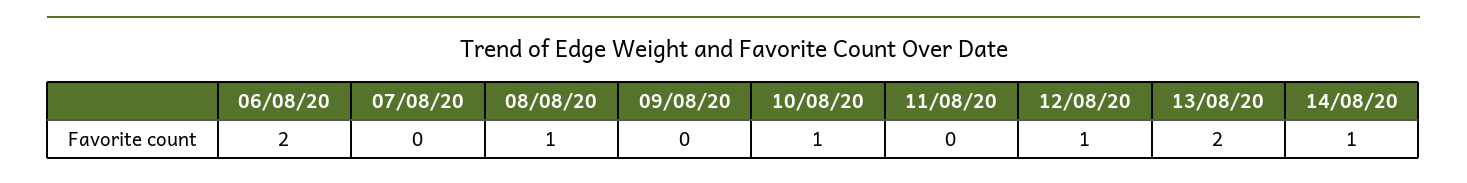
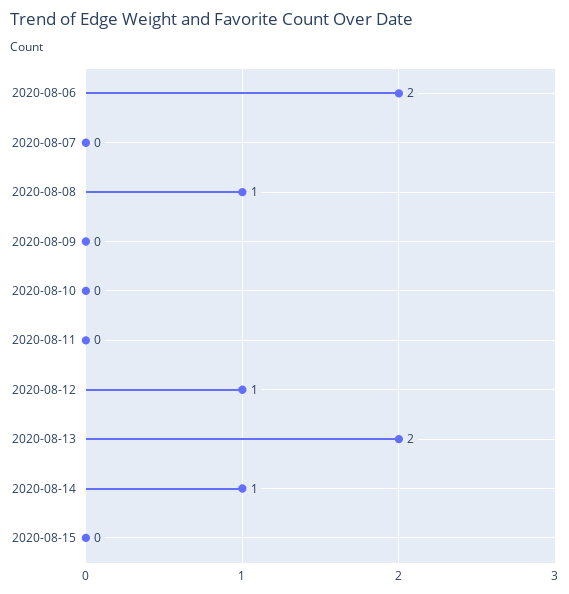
10/08/20: 1 -> 0
2020-08-15: none -> 0

